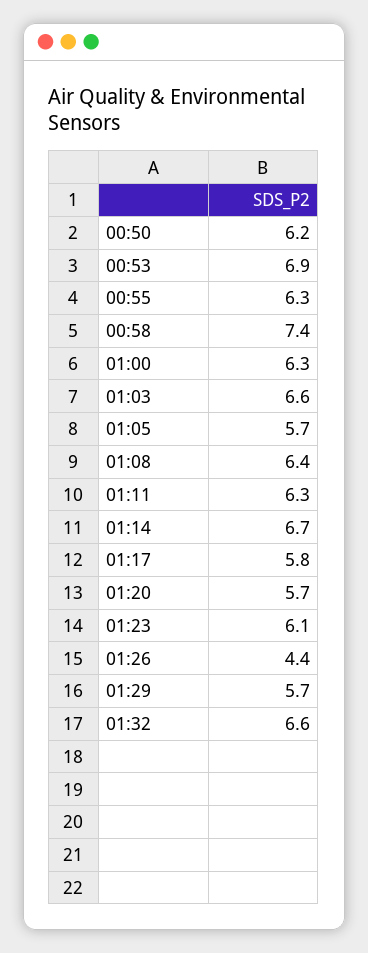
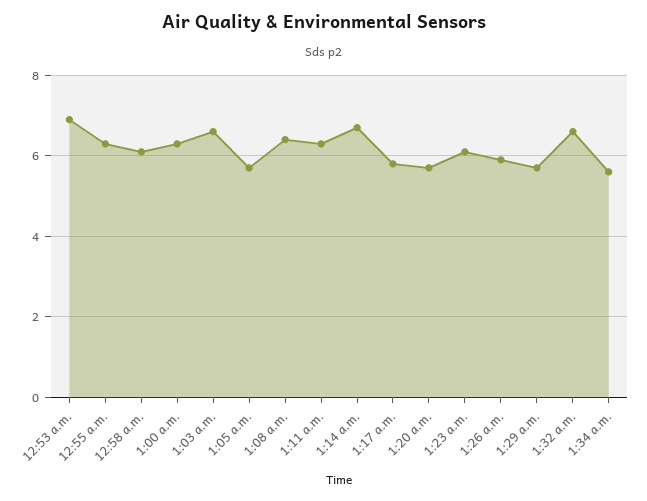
00:50: 6.2 -> none
00:58: 7.4 -> 6
01:26: 4.4 -> 6
1:34 a.m.: none -> 5.5

